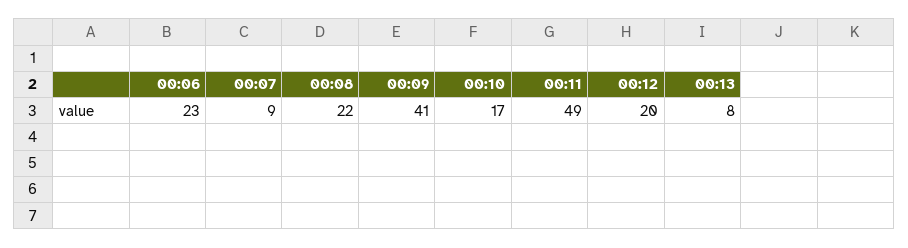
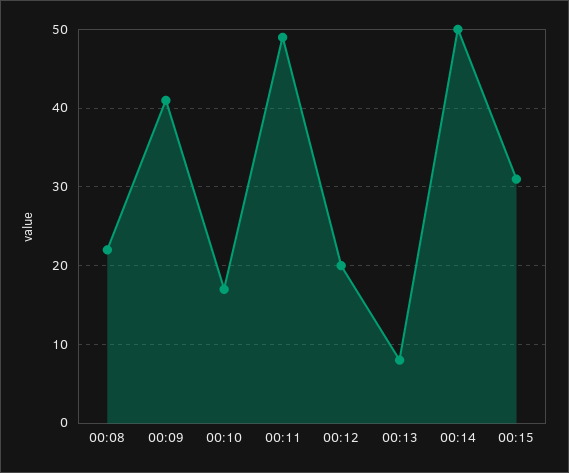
00:06: 23 -> none
00:07: 9 -> none
00:14: none -> 50
00:15: none -> 31

